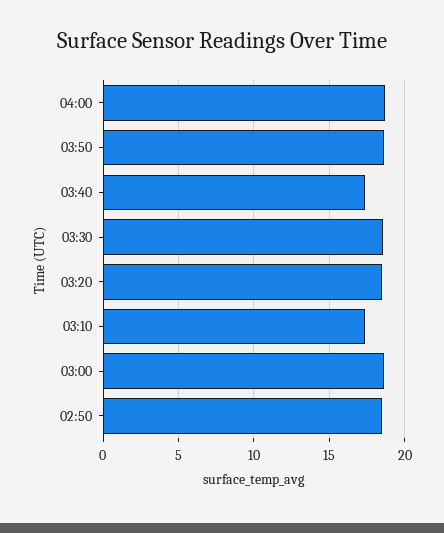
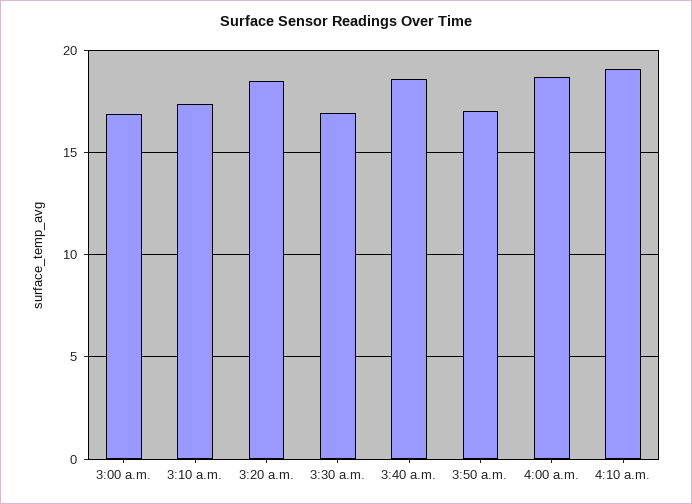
03:50: 18.5 -> 17
03:40: 17.5 -> 18.5
03:30: 18.5 -> 17
03:00: 18.5 -> 17
02:50: 18.5 -> none
4:10 a.m.: none -> 19

